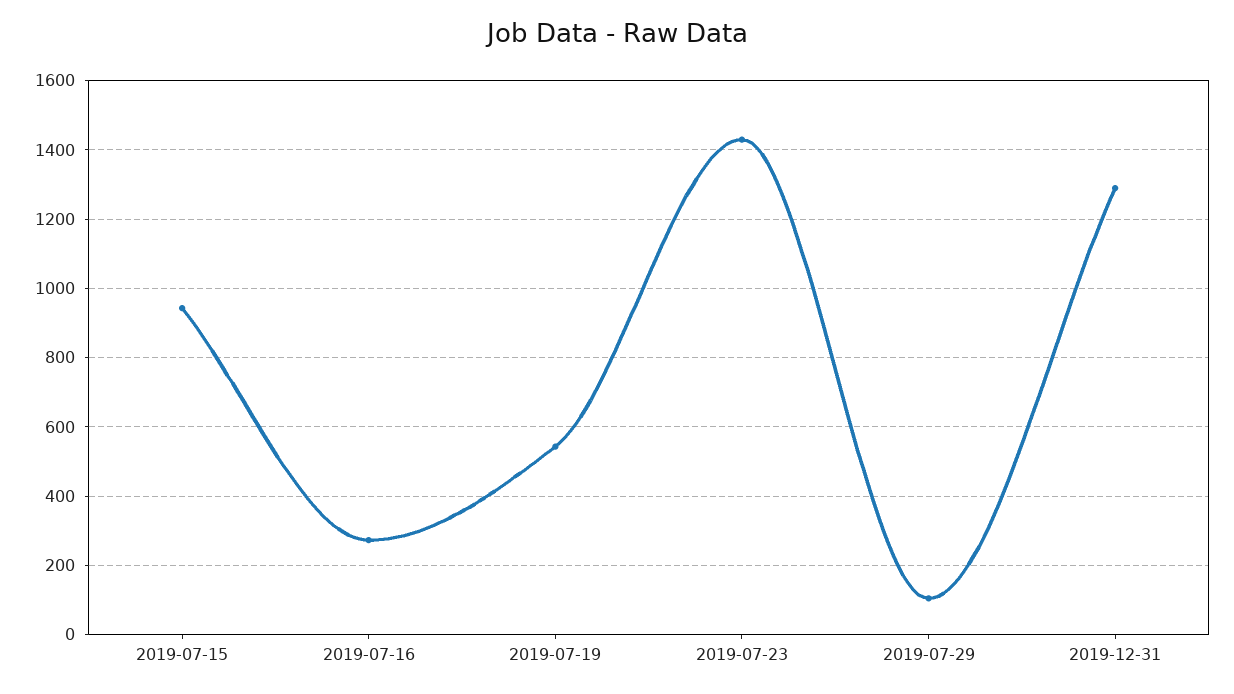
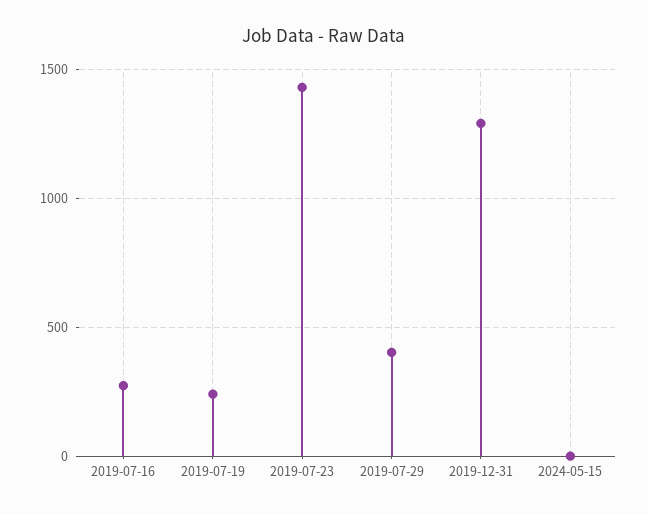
2019-07-15: 940 -> none
2019-07-19: 540 -> 250
2019-07-29: 100 -> 400
2024-05-15: none -> 0

